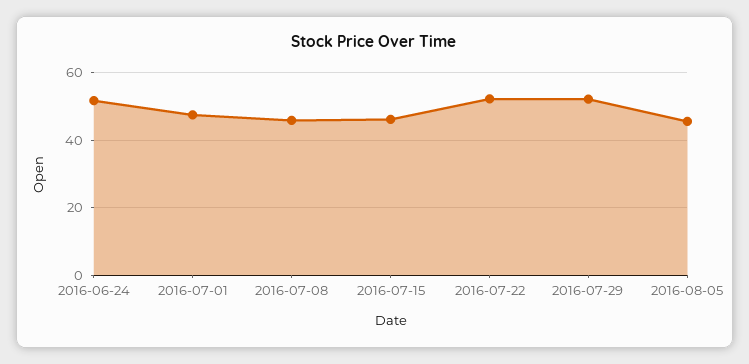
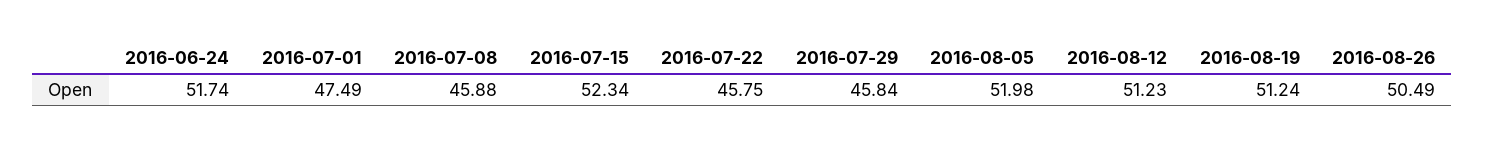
2016-07-15: 46 -> 52.34
2016-07-22: 52 -> 45.75
2016-07-29: 52 -> 45.84
2016-08-05: 46 -> 51.98
2016-08-12: none -> 51.23
2016-08-19: none -> 51.24
2016-08-26: none -> 50.49

